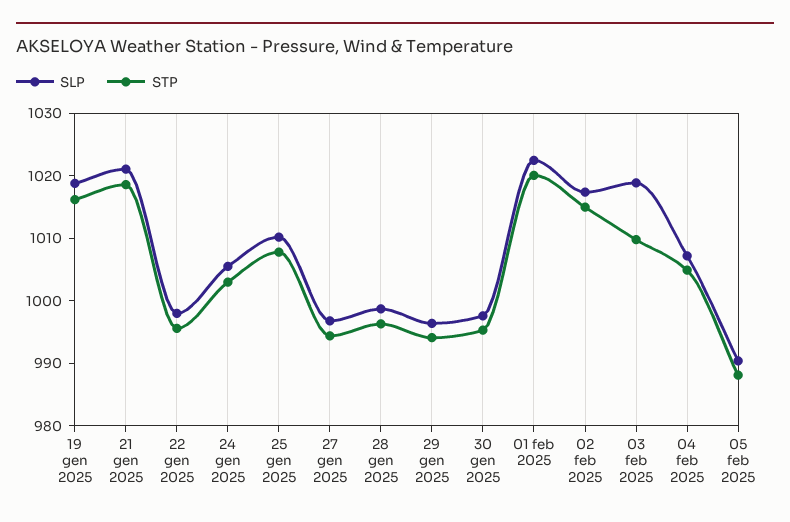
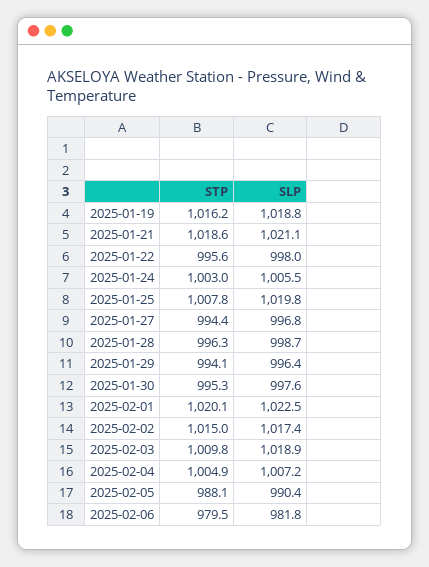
SLP, 25 gen 2025: 1010 -> 1019.8
STP, 2025-02-06: none -> 979.5
SLP, 2025-02-06: none -> 981.8

